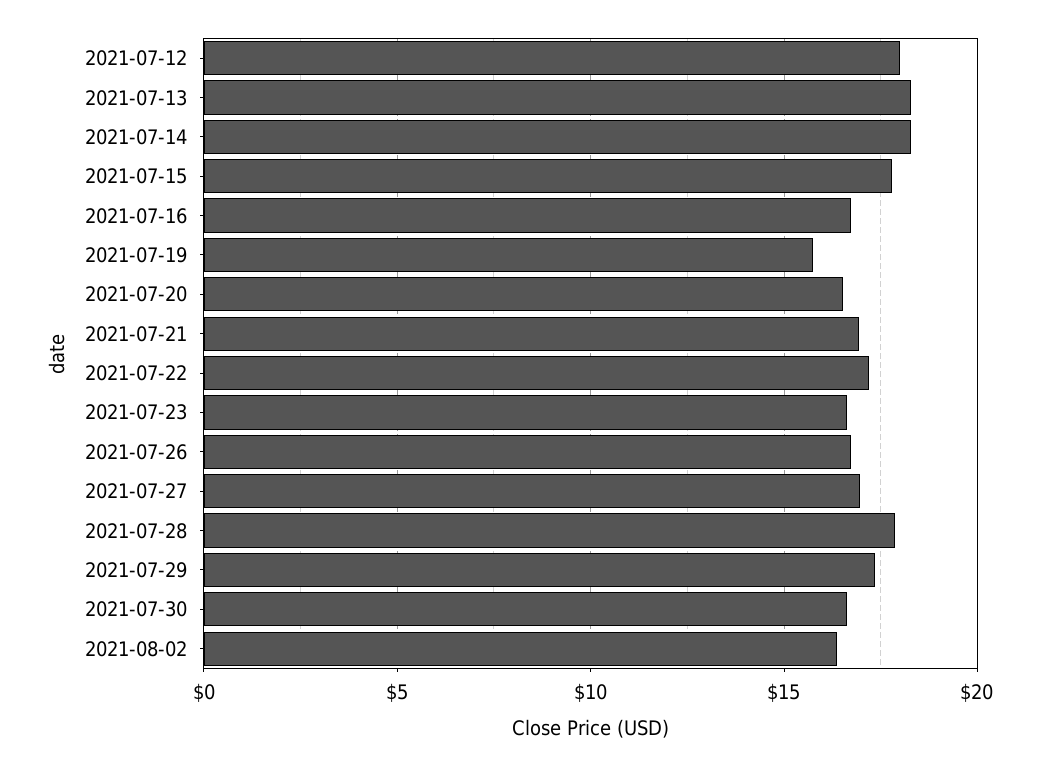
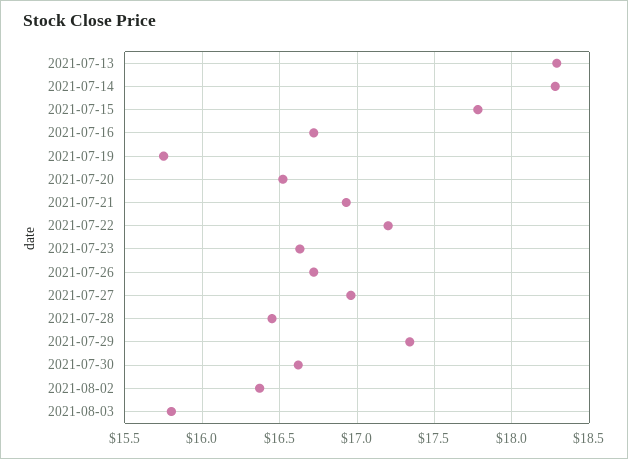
2021-07-12: 18 -> none
2021-07-28: 18 -> 16.45
2021-08-03: none -> 15.8

